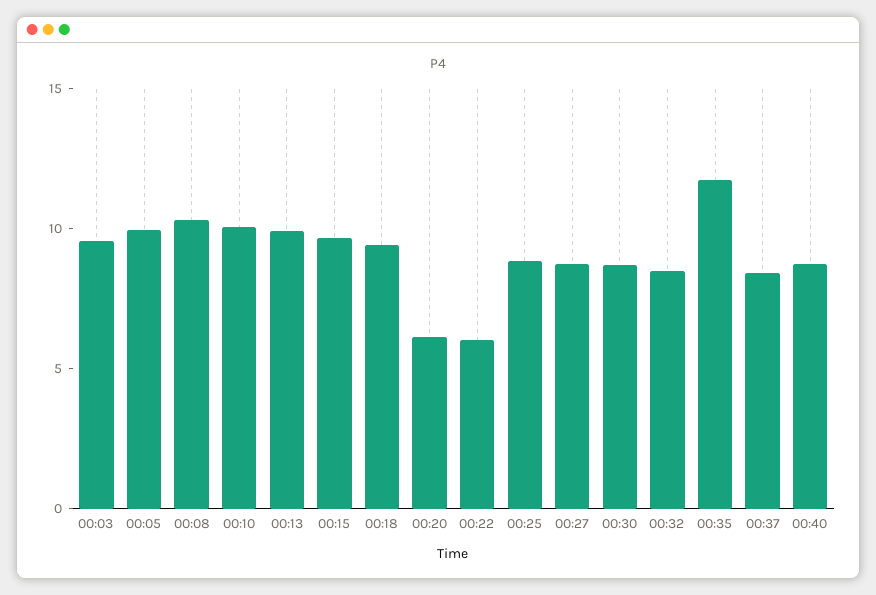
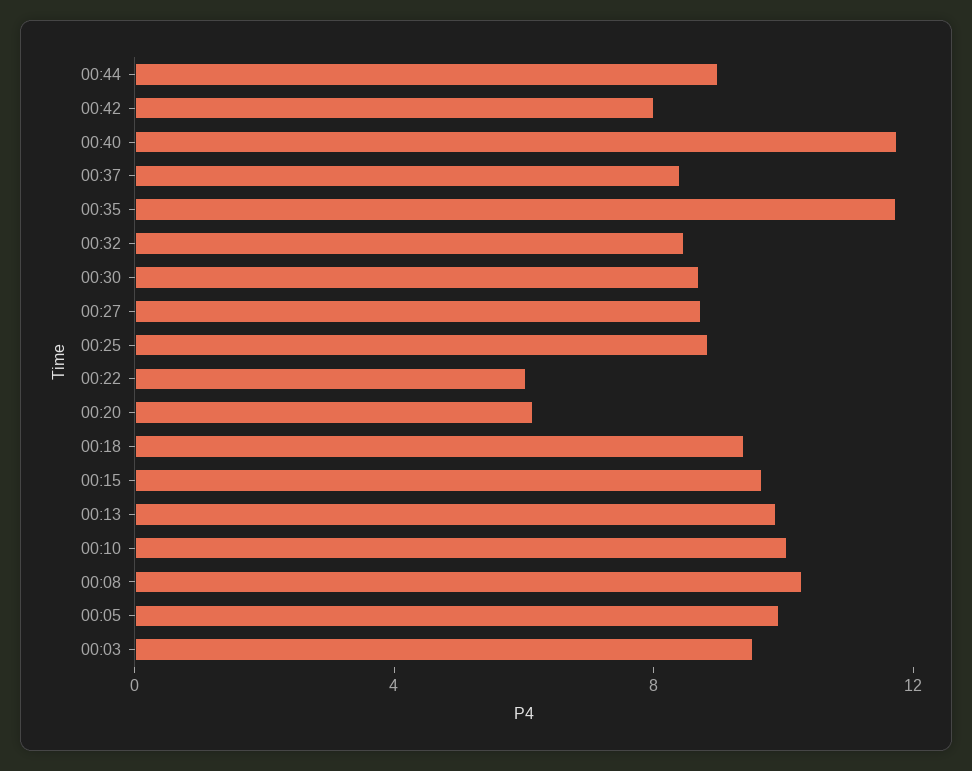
00:40: 9 -> 12
00:44: none -> 9
00:42: none -> 8

